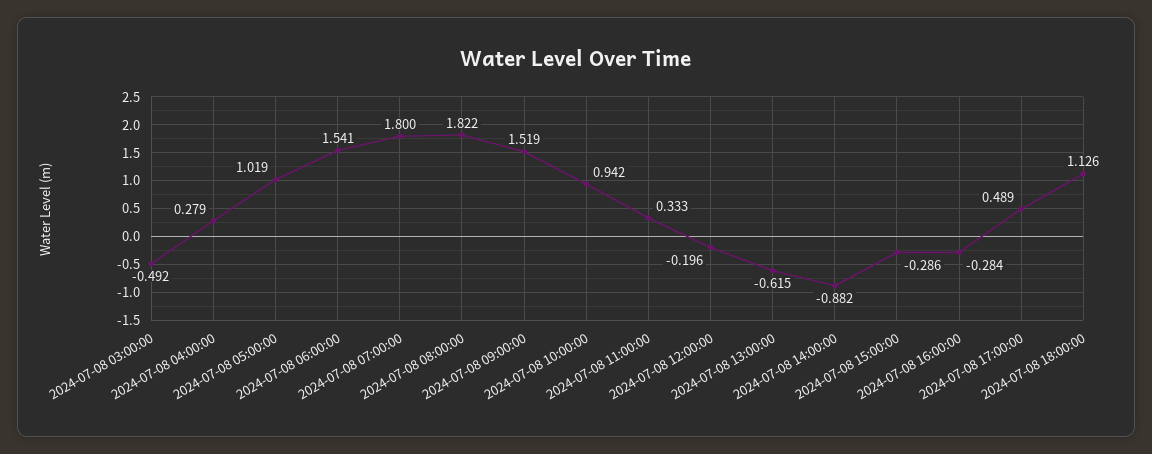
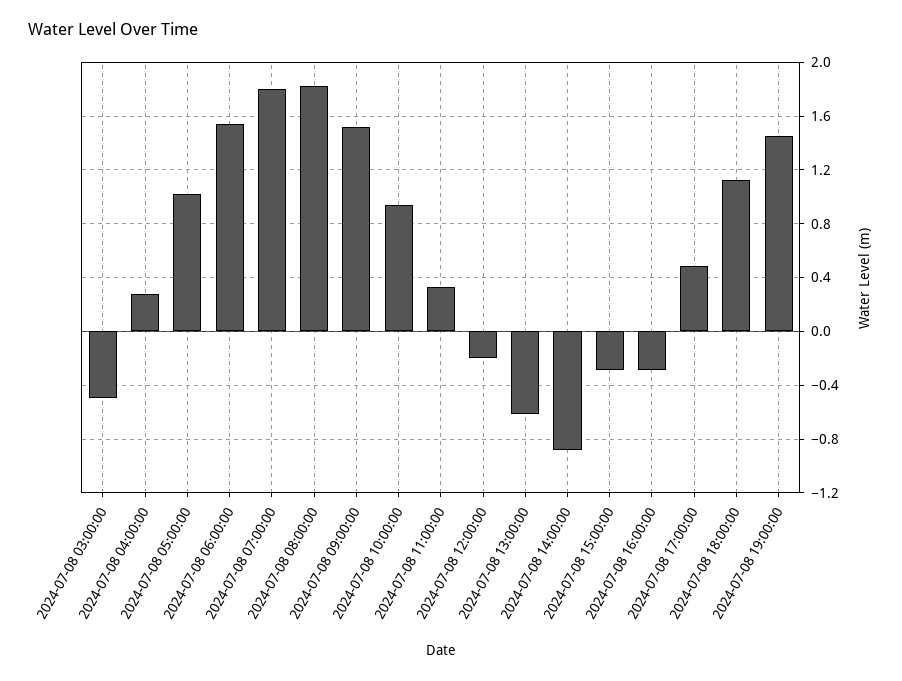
2024-07-08 19:00:00: none -> 1.45

